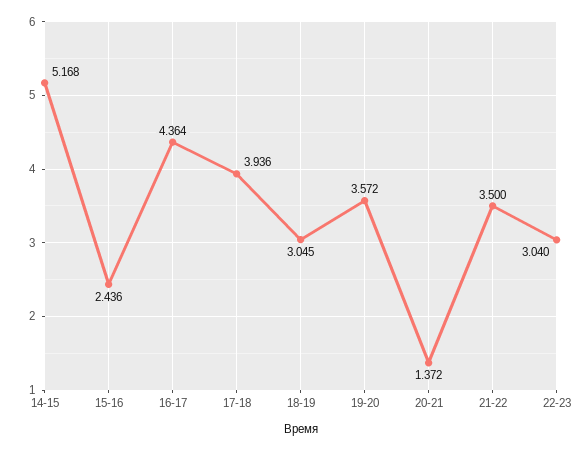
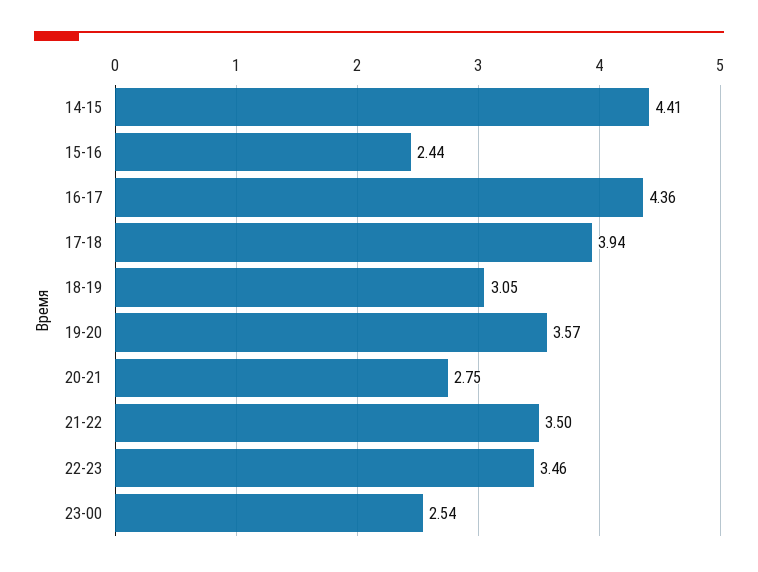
14-15: 5.168 -> 4.41
20-21: 1.372 -> 2.75
22-23: 3.04 -> 3.46
23-00: none -> 2.54

